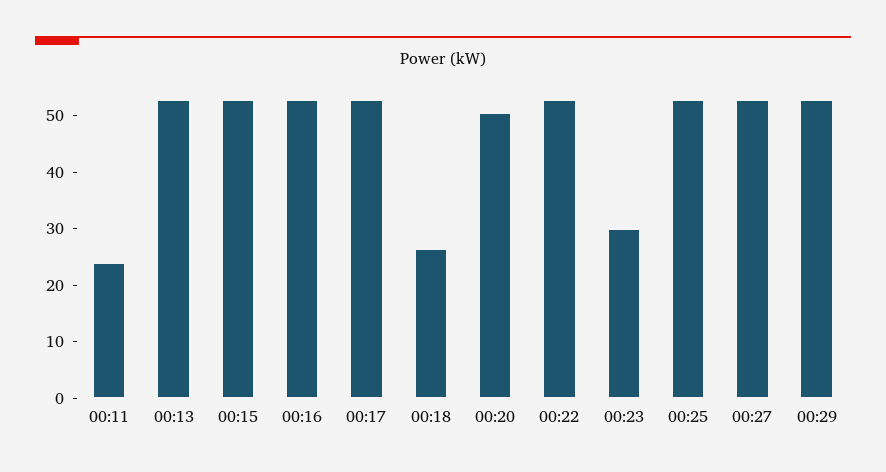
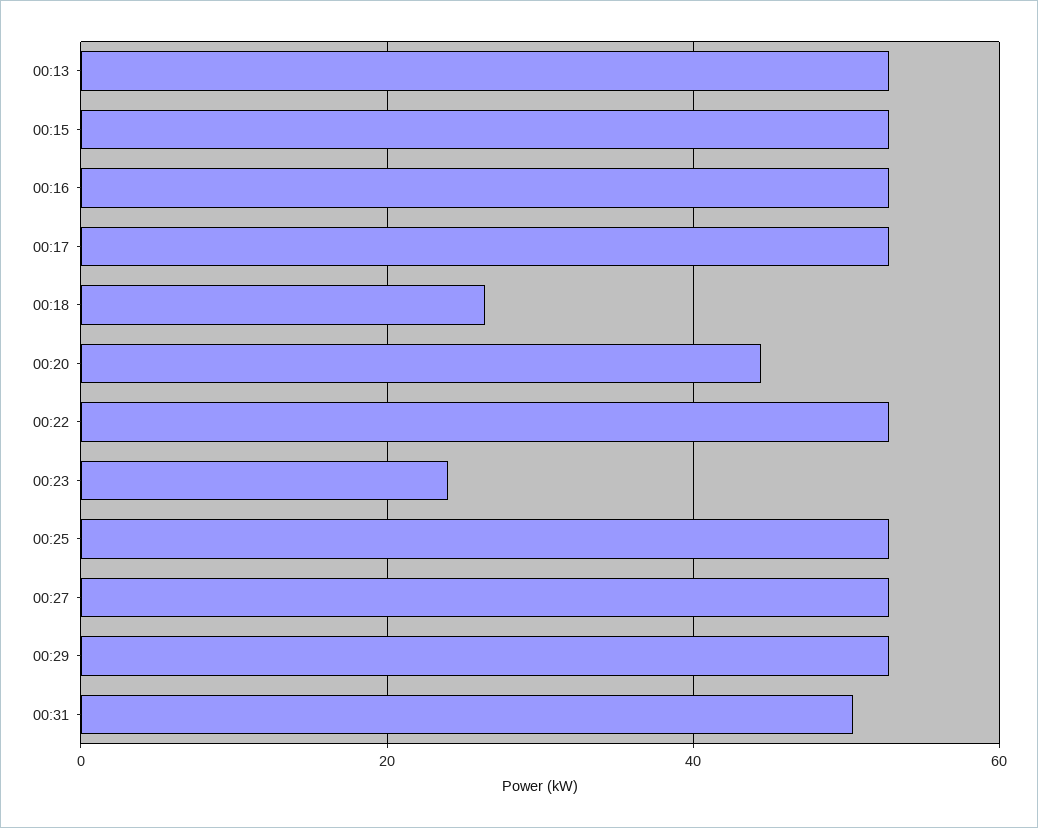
00:11: 24 -> none
00:20: 50 -> 44
00:23: 30 -> 24
00:31: none -> 50

